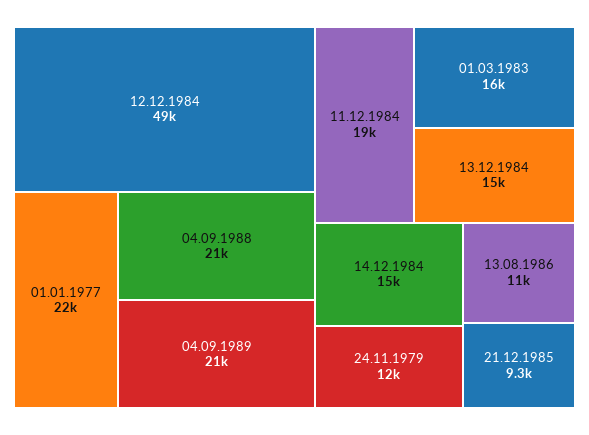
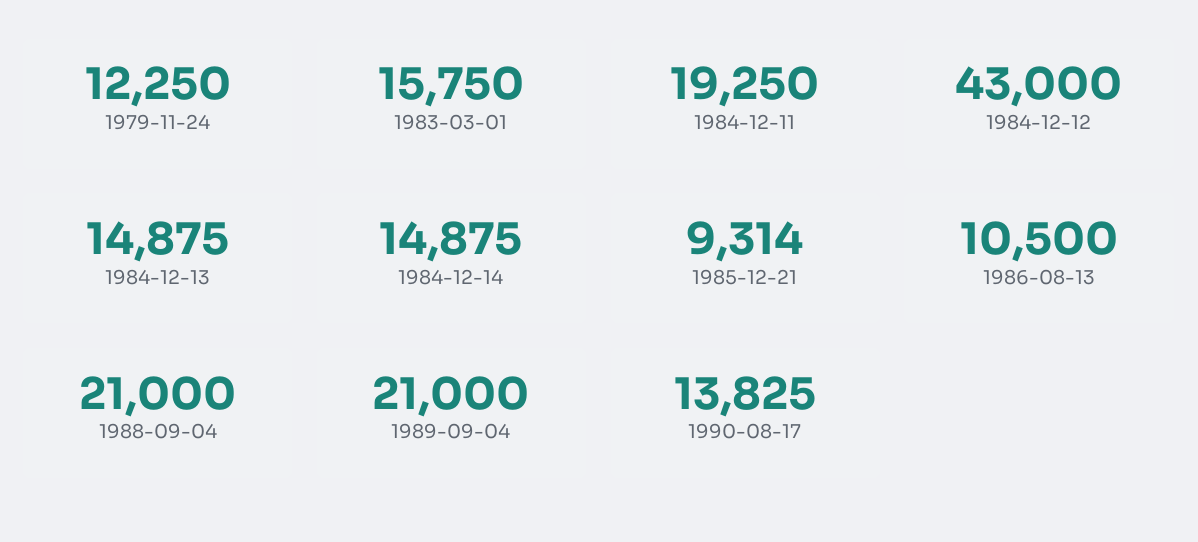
12.12.1984: 49000 -> 43000
01.01.1977: 22000 -> none
1990-08-17: none -> 13825

